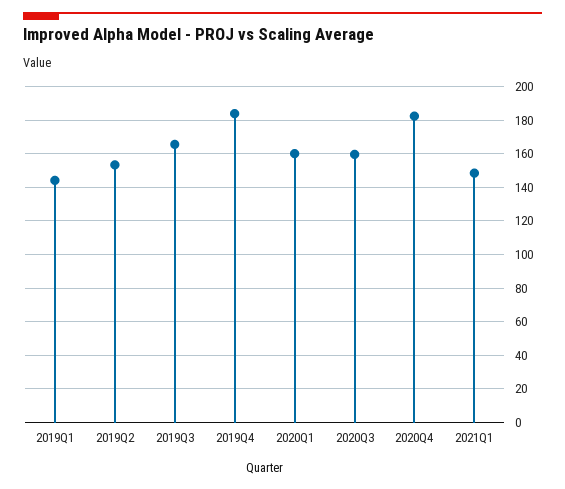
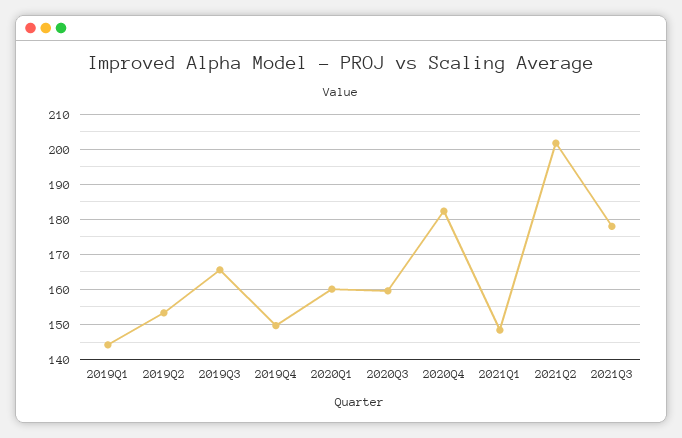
2019Q4: 185 -> 150
2021Q2: none -> 202
2021Q3: none -> 178

